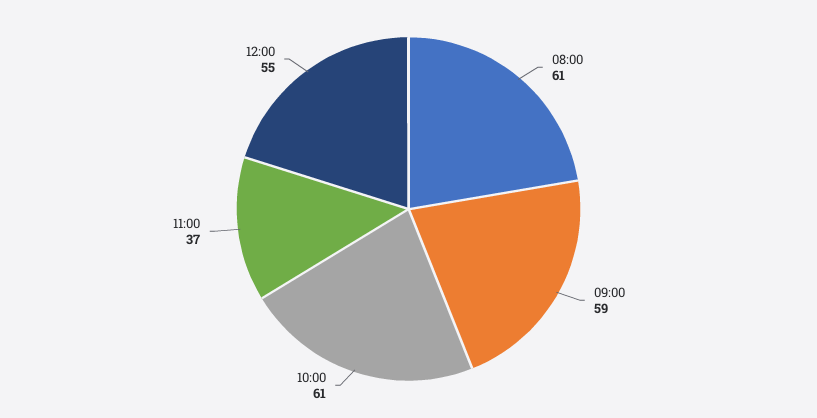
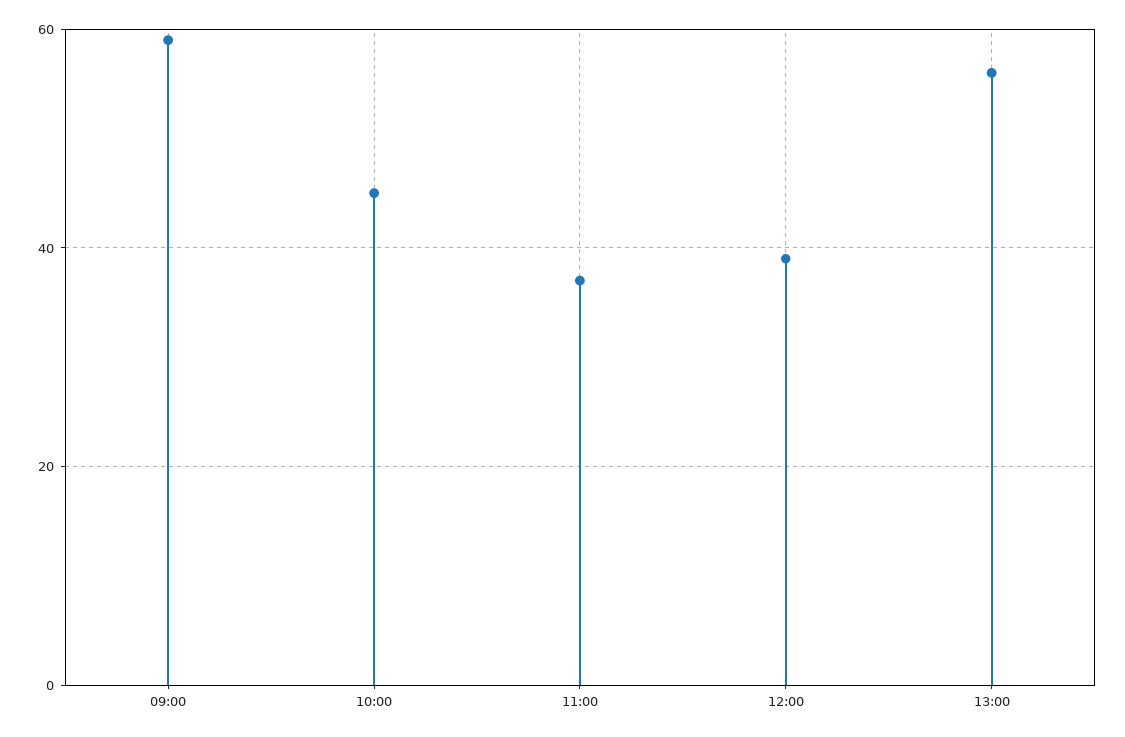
08:00: 61 -> none
10:00: 61 -> 45
12:00: 55 -> 40
13:00: none -> 55

